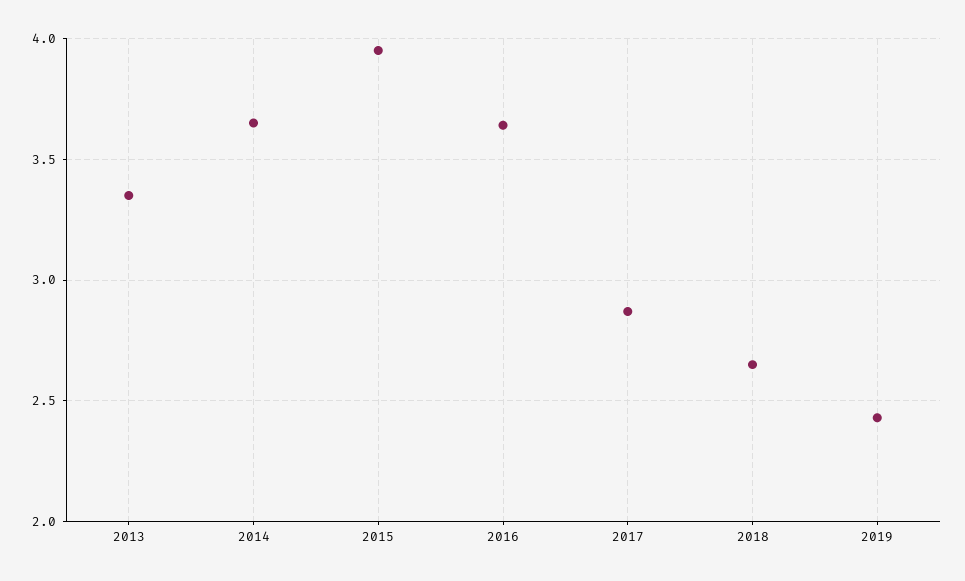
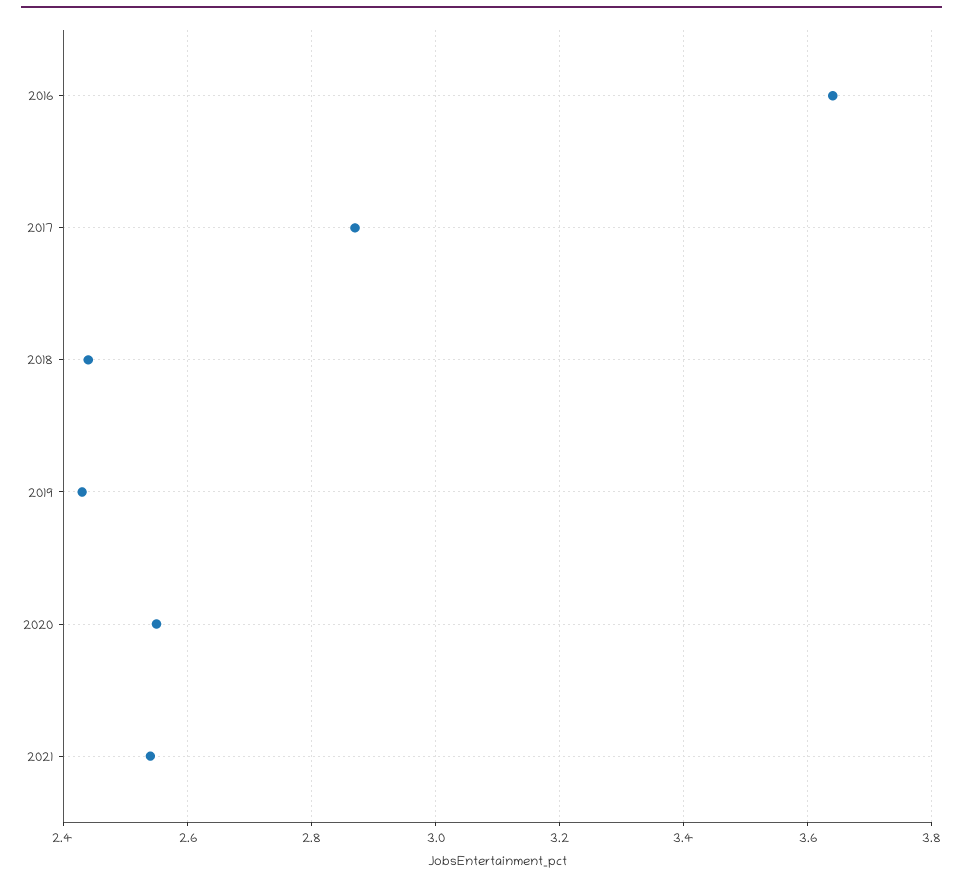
2013: 3.35 -> none
2014: 3.65 -> none
2015: 3.95 -> none
2018: 2.65 -> 2.45
2020: none -> 2.55
2021: none -> 2.55

